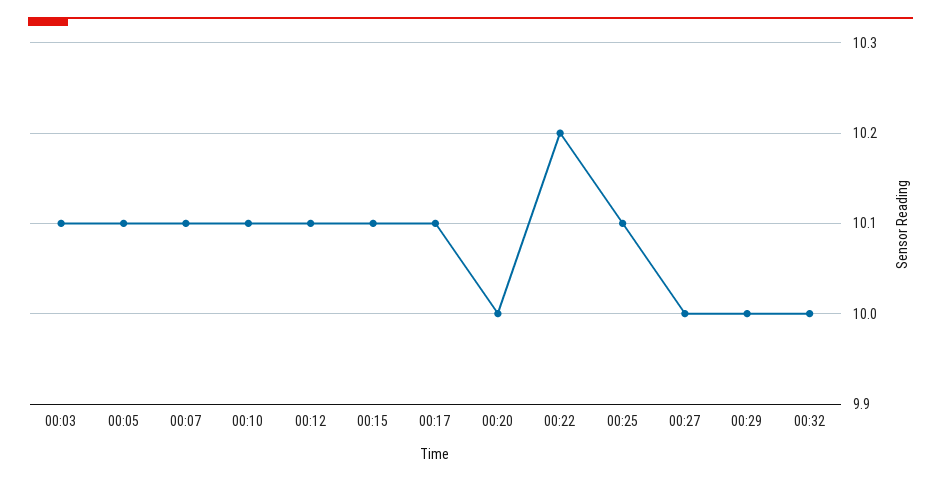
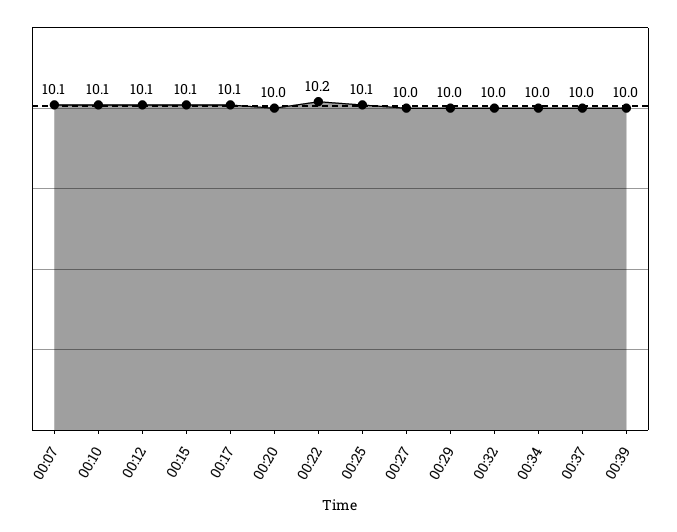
00:03: 10.1 -> none
00:05: 10.1 -> none
00:34: none -> 10
00:37: none -> 10
00:39: none -> 10

